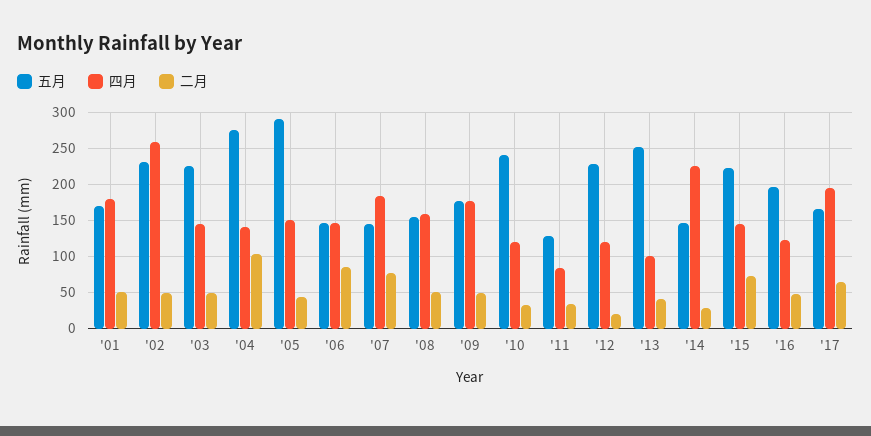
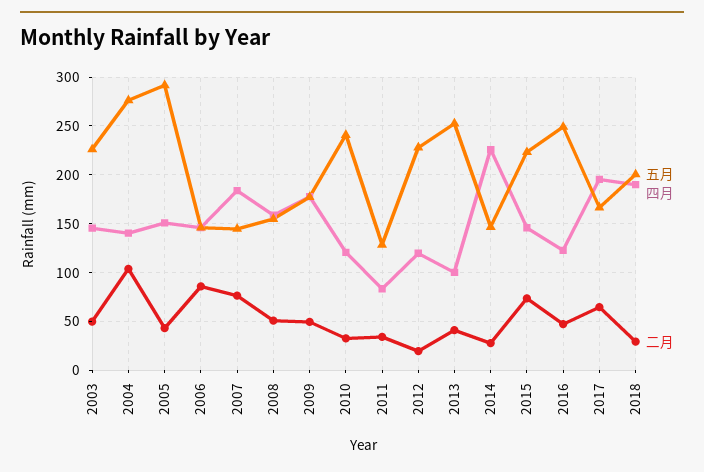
五月, '01: 170 -> none
四月, '01: 180 -> none
二月, '01: 50 -> none
五月, '02: 230 -> none
四月, '02: 260 -> none
二月, '02: 50 -> none
五月, '16: 200 -> 250
五月, 2018: none -> 200
四月, 2018: none -> 190
二月, 2018: none -> 30

